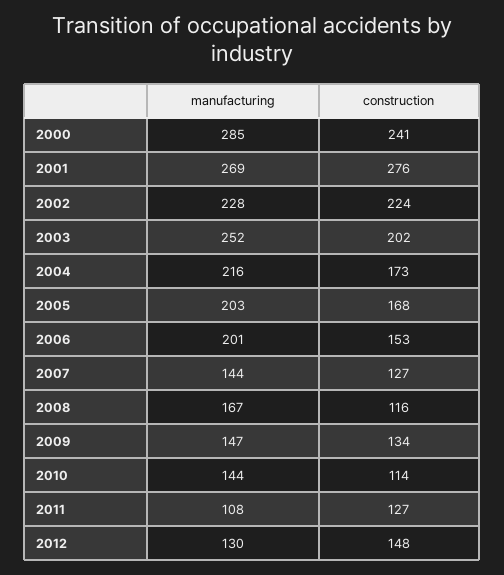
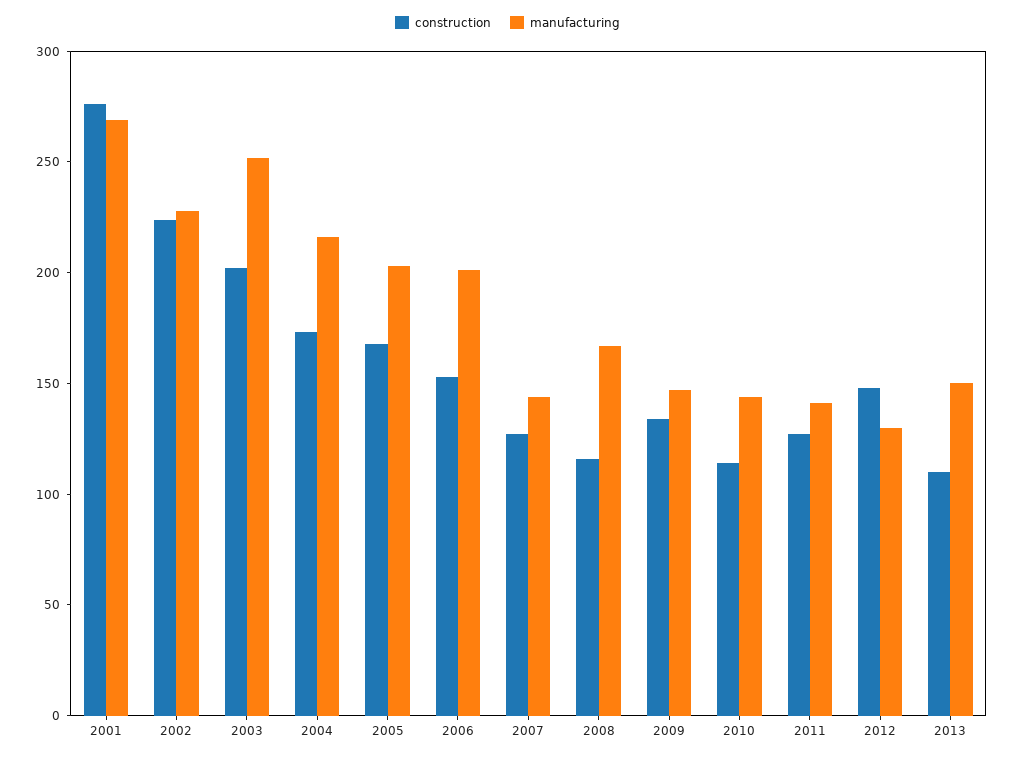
manufacturing, 2000: 285 -> none
construction, 2000: 241 -> none
manufacturing, 2011: 108 -> 140
construction, 2013: none -> 110
manufacturing, 2013: none -> 150

